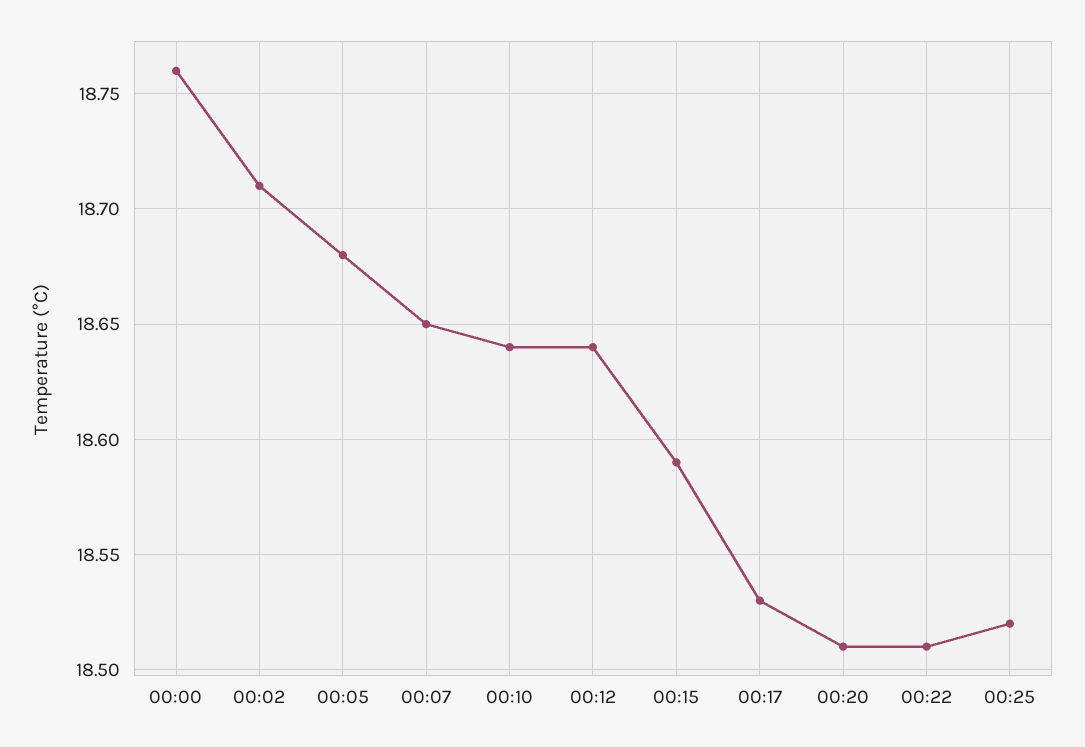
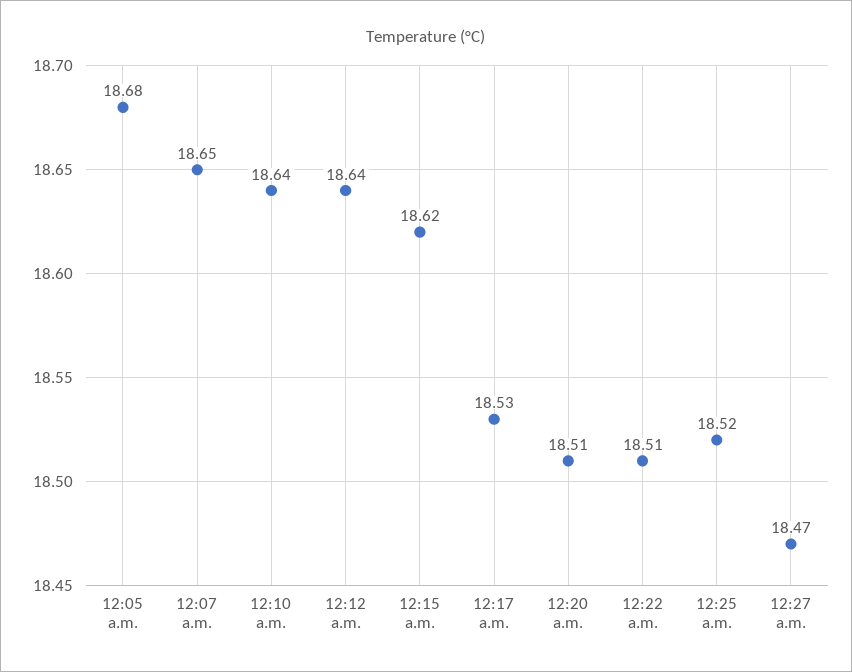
00:00: 18.76 -> none
00:02: 18.71 -> none
00:15: 18.59 -> 18.62
12:27 a.m.: none -> 18.47

